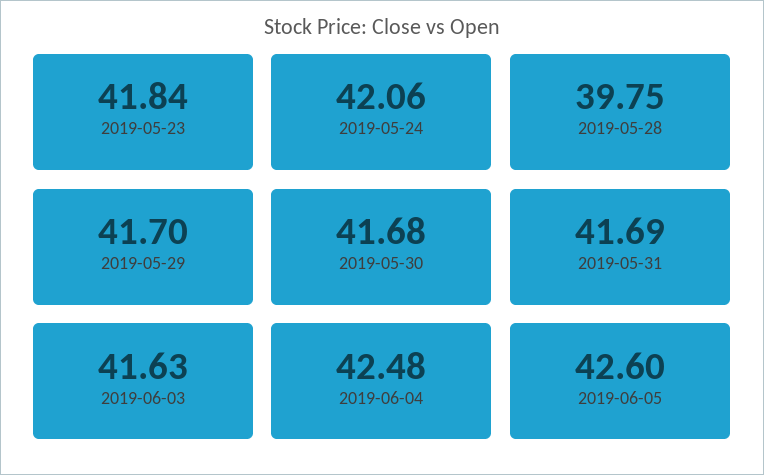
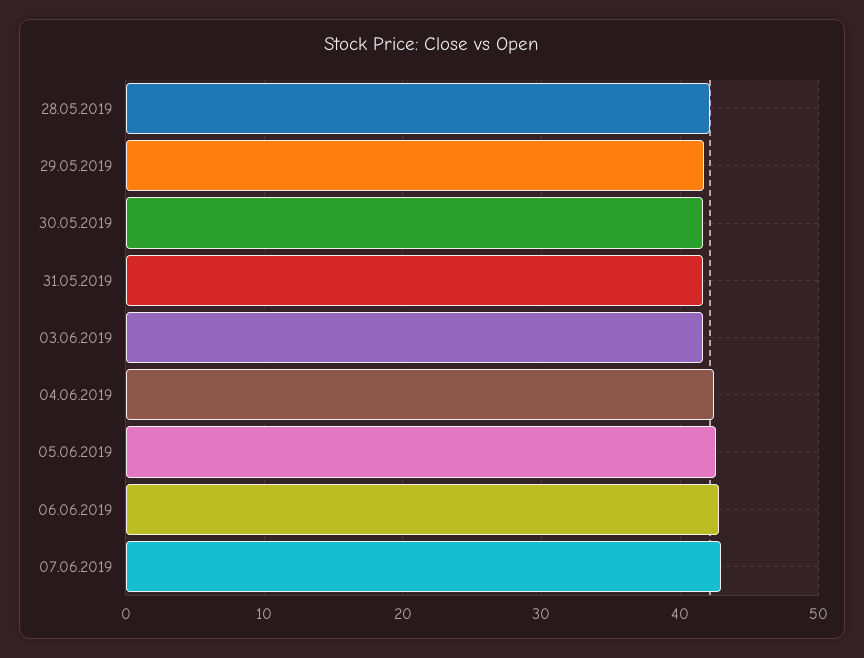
2019-05-23: 41.84 -> none
2019-05-24: 42.06 -> none
2019-05-28: 39.75 -> 42
06.06.2019: none -> 43
07.06.2019: none -> 43

